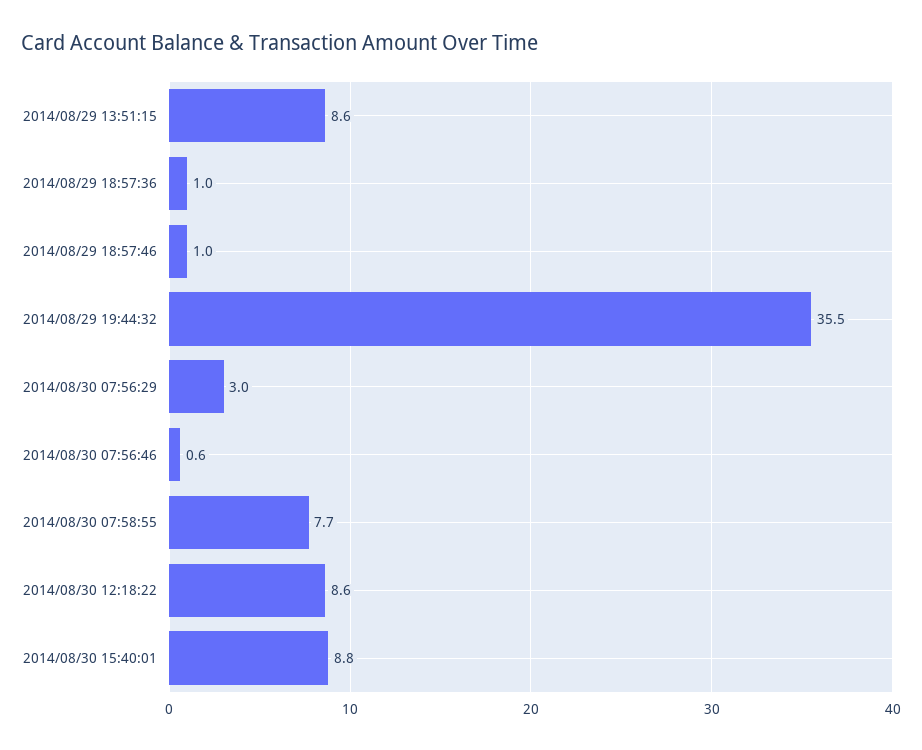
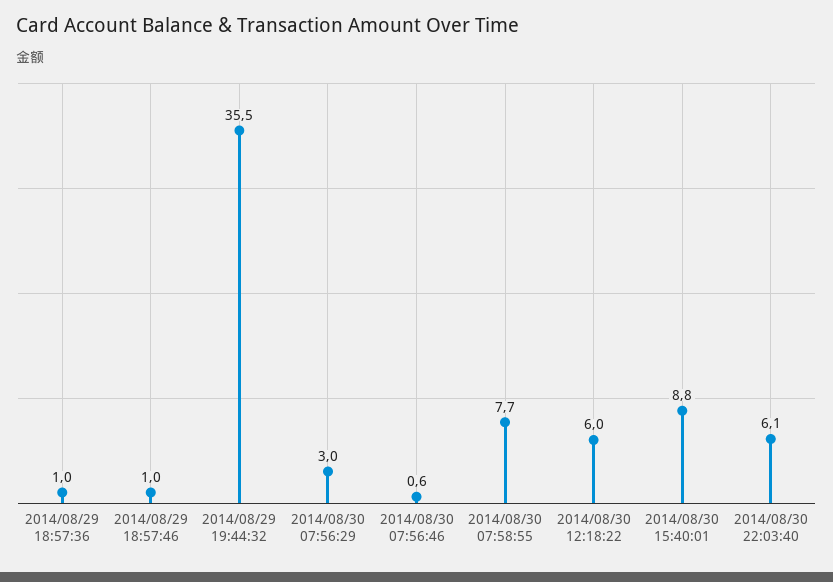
2014/08/29 13:51:15: 8.6 -> none
2014/08/30 12:18:22: 8.6 -> 6
2014/08/30 22:03:40: none -> 6.1

